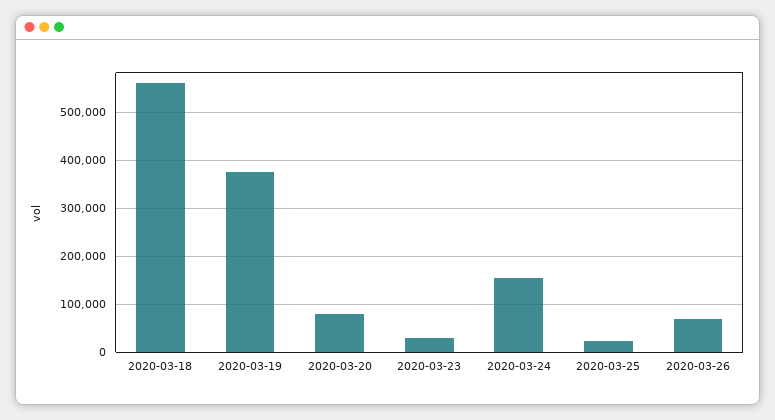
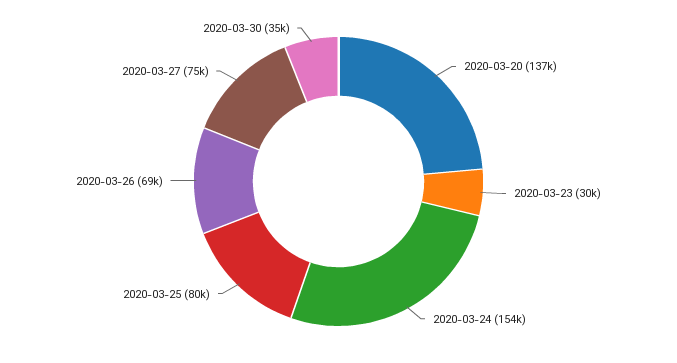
2020-03-18: 560000 -> none
2020-03-19: 380000 -> none
2020-03-20: 80000 -> 137000
2020-03-25: 20000 -> 80000
2020-03-27: none -> 75000
2020-03-30: none -> 35000

